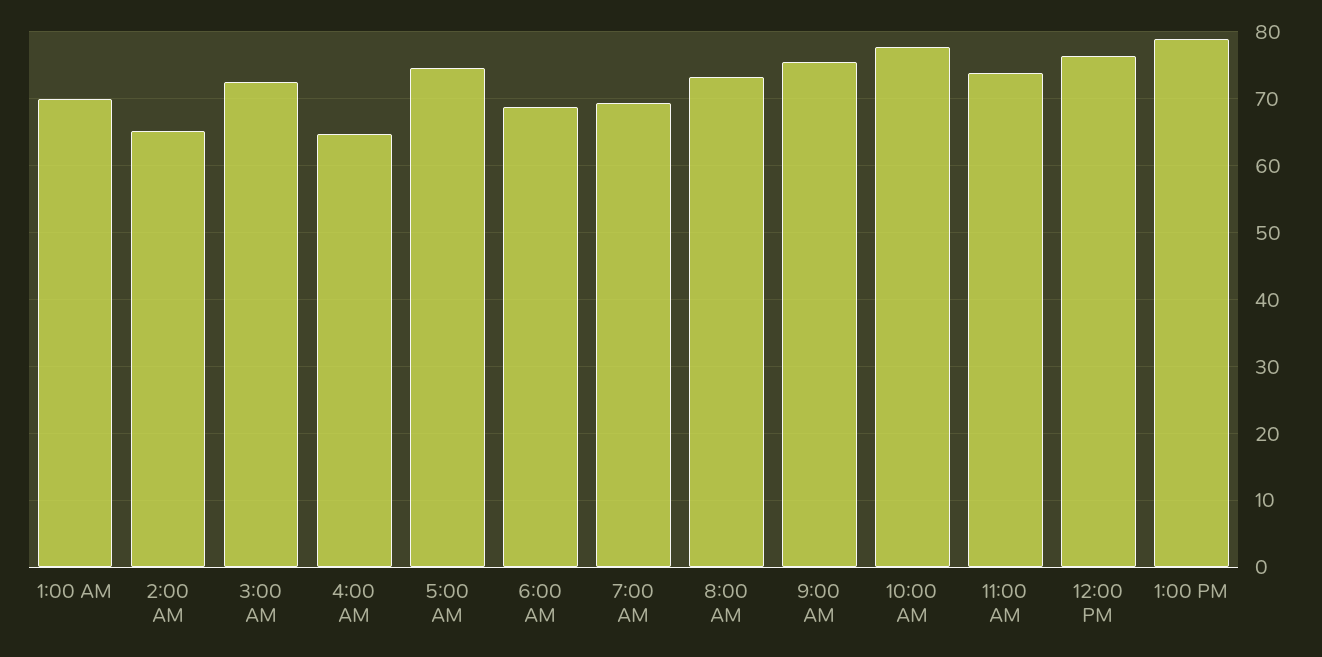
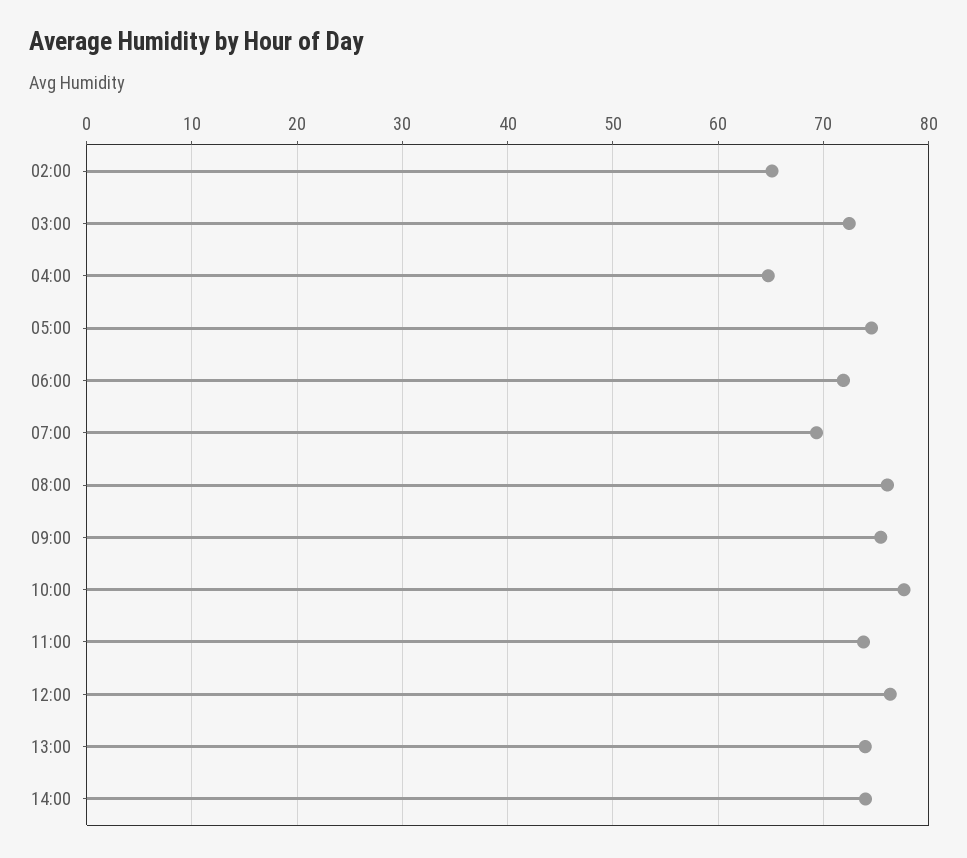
1:00 AM: 70 -> none
6:00 AM: 69 -> 72
8:00 AM: 73 -> 76
1:00 PM: 79 -> 74
14:00: none -> 74

